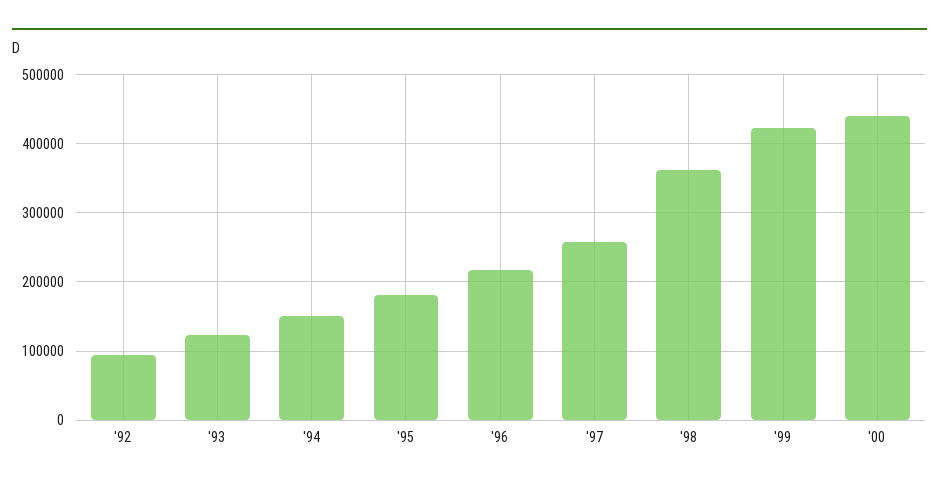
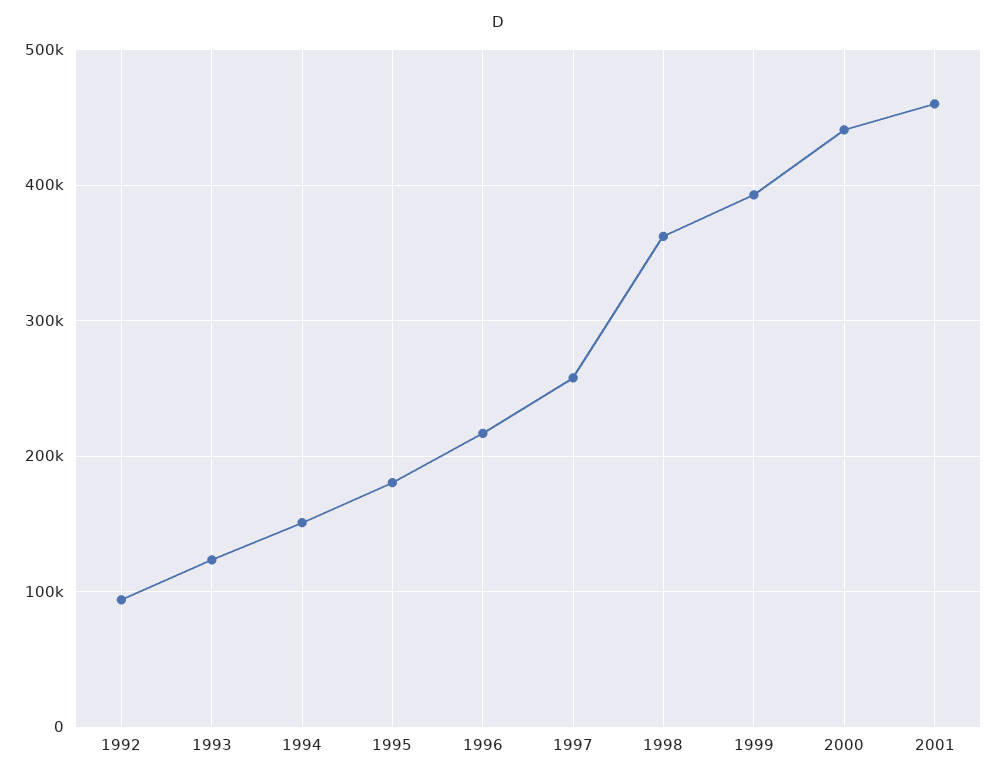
'99: 420000 -> 390000
2001: none -> 460000

